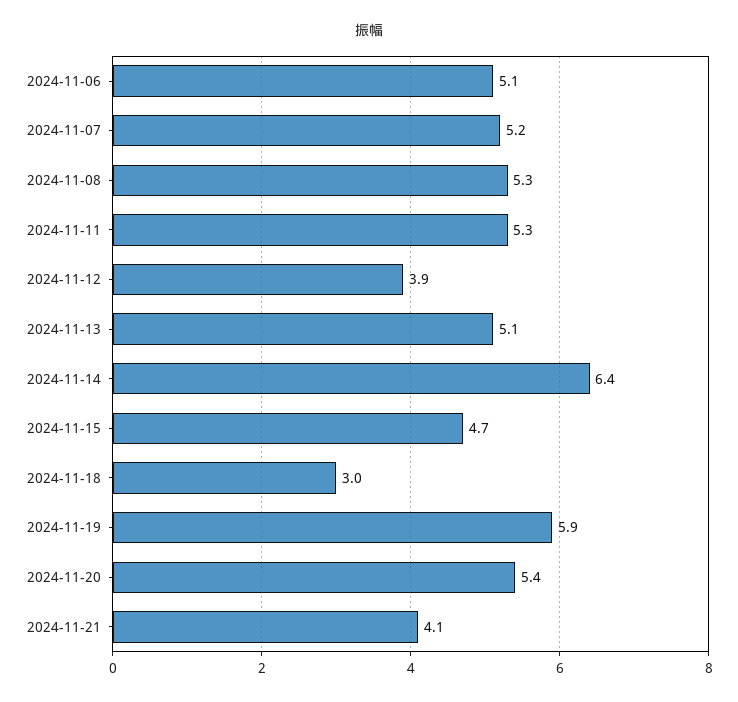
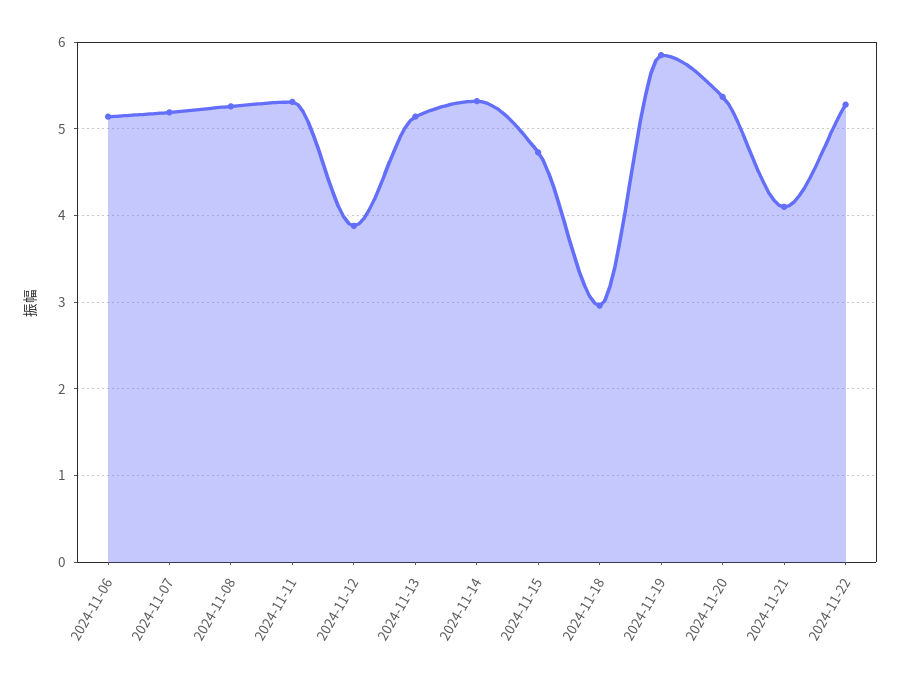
2024-11-14: 6.4 -> 5.3
2024-11-22: none -> 5.3

